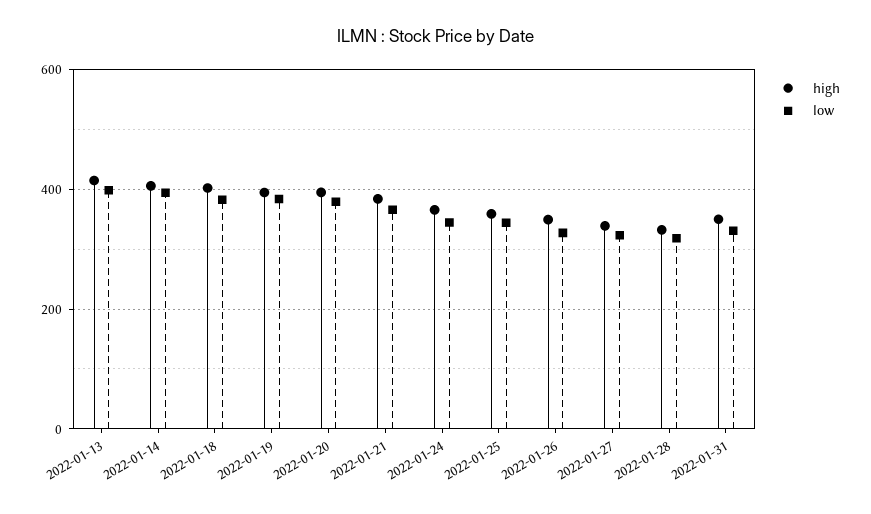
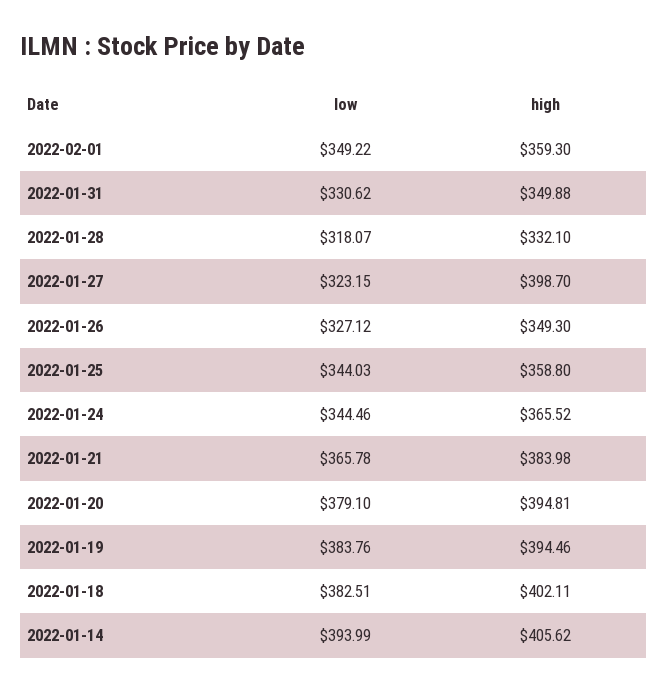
high, 2022-01-13: 420 -> none
low, 2022-01-13: 400 -> none
high, 2022-01-27: 340 -> 398.7
low, 2022-02-01: none -> 349.22
high, 2022-02-01: none -> 359.3

